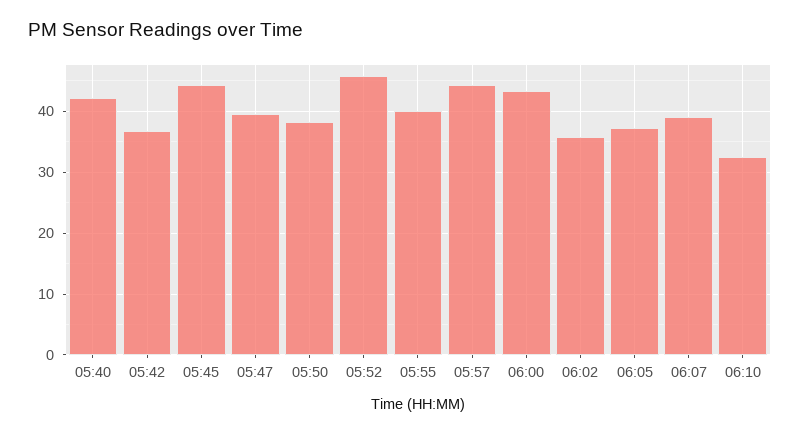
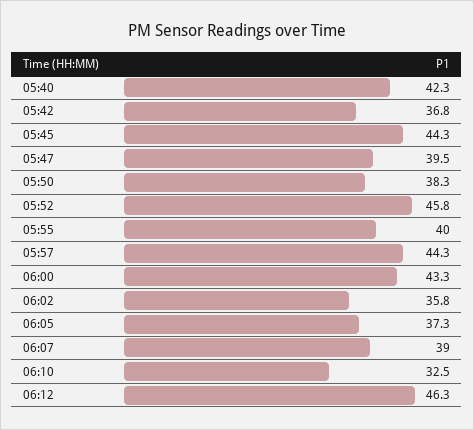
06:12: none -> 46.3

